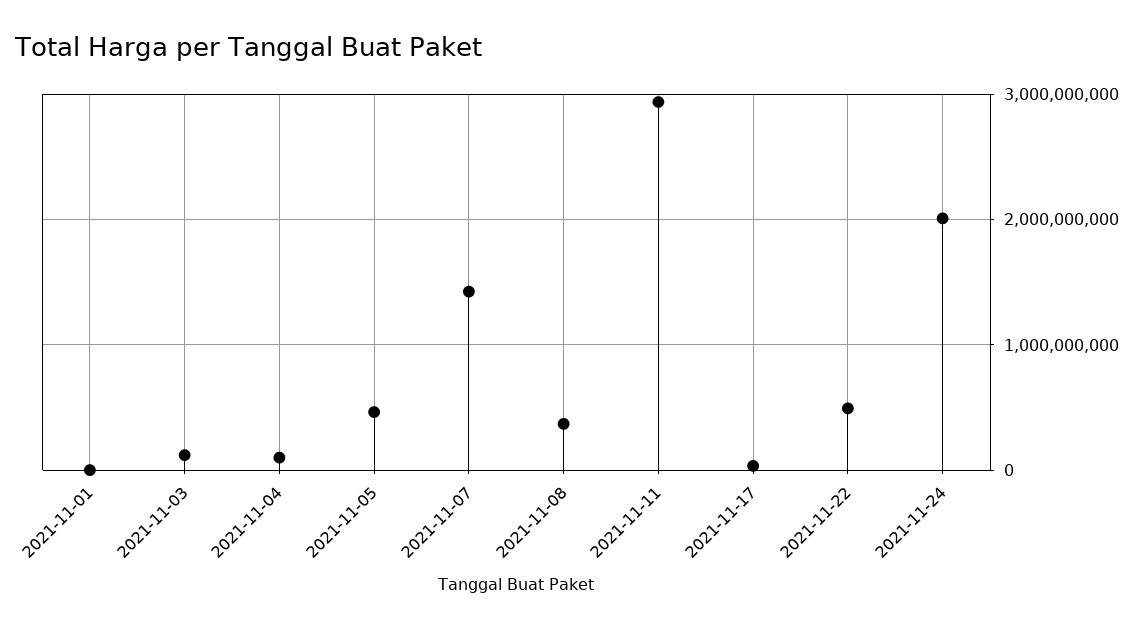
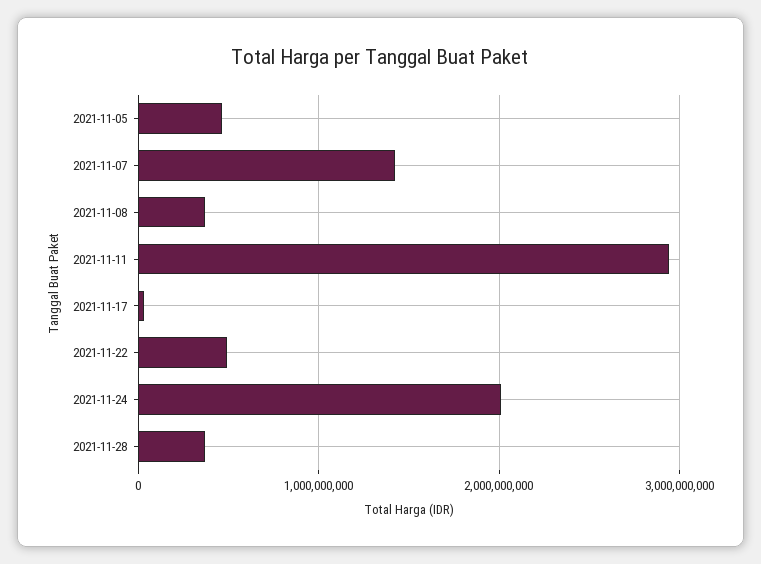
2021-11-01: 0 -> none
2021-11-03: 100000000 -> none
2021-11-04: 100000000 -> none
2021-11-28: none -> 400000000

